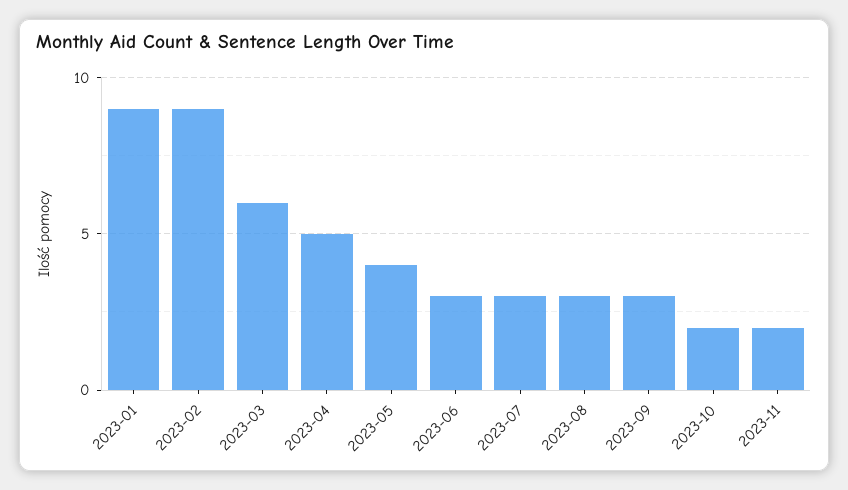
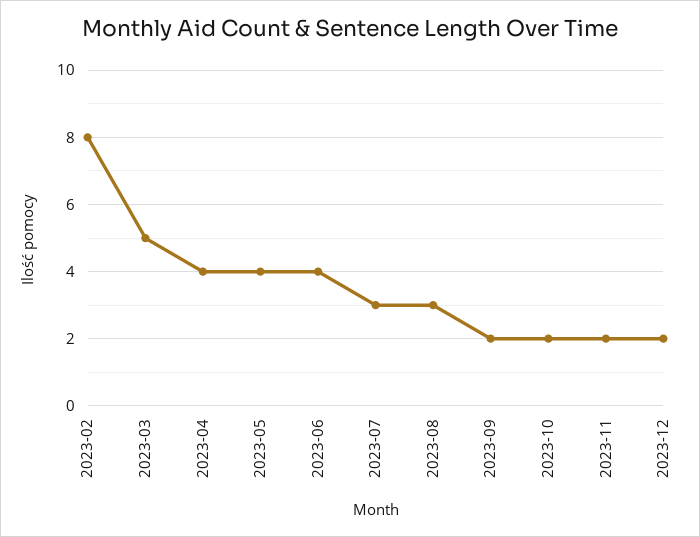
2023-01: 9 -> none
2023-02: 9 -> 8
2023-03: 6 -> 5
2023-04: 5 -> 4
2023-06: 3 -> 4
2023-09: 3 -> 2
2023-12: none -> 2

